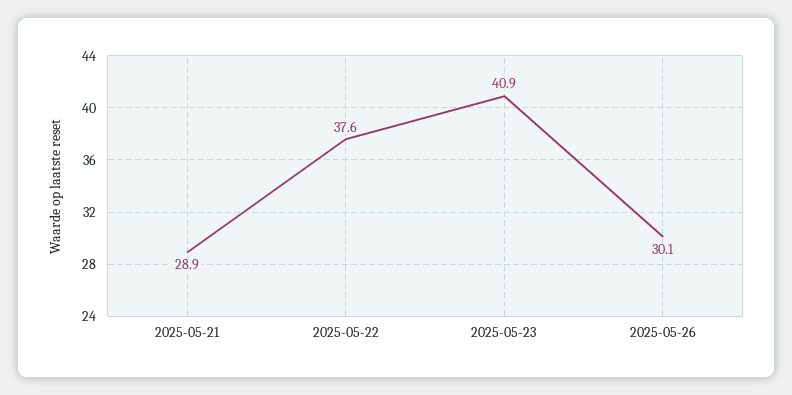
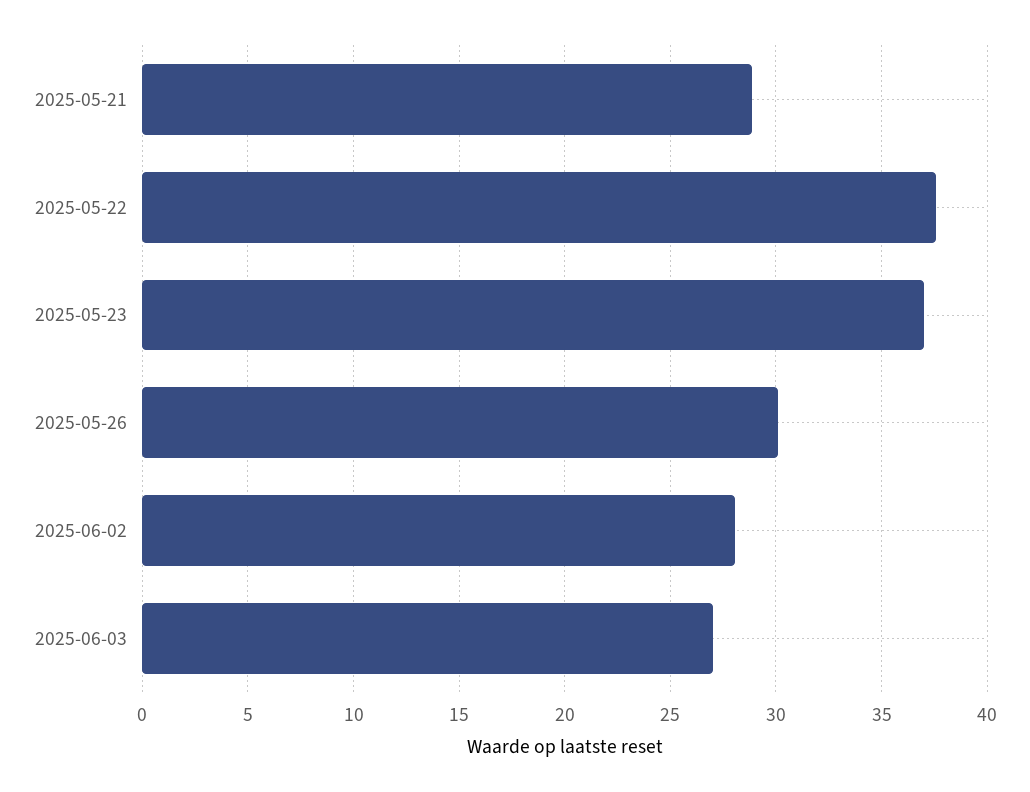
2025-05-23: 40.9 -> 37
2025-06-02: none -> 28
2025-06-03: none -> 27

